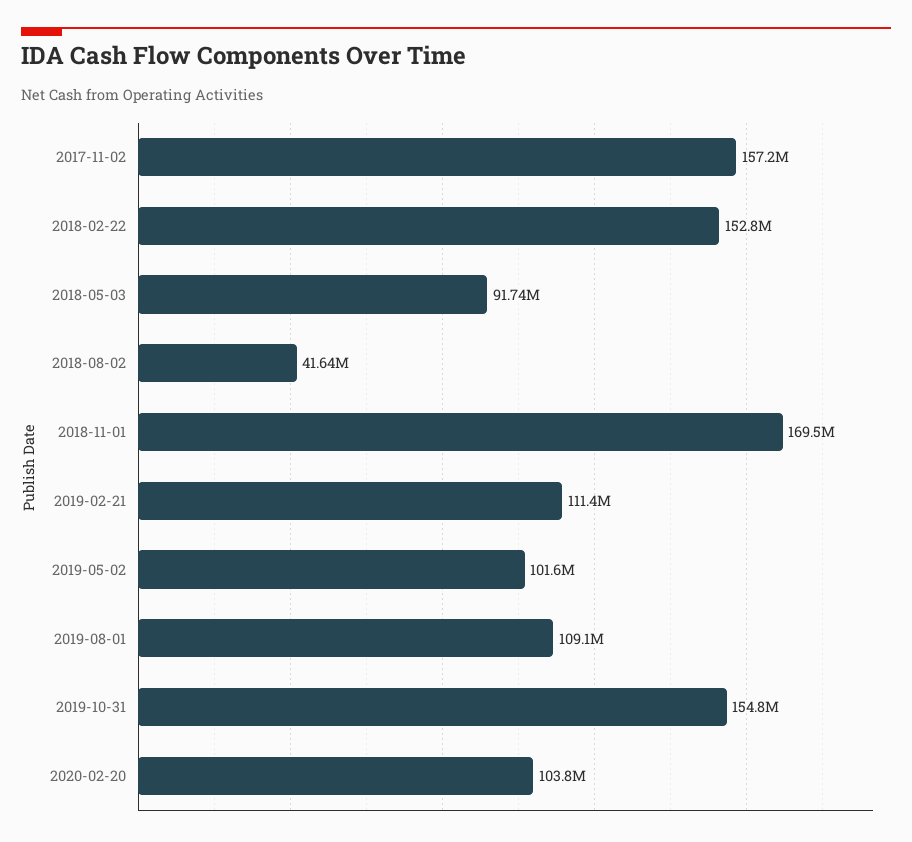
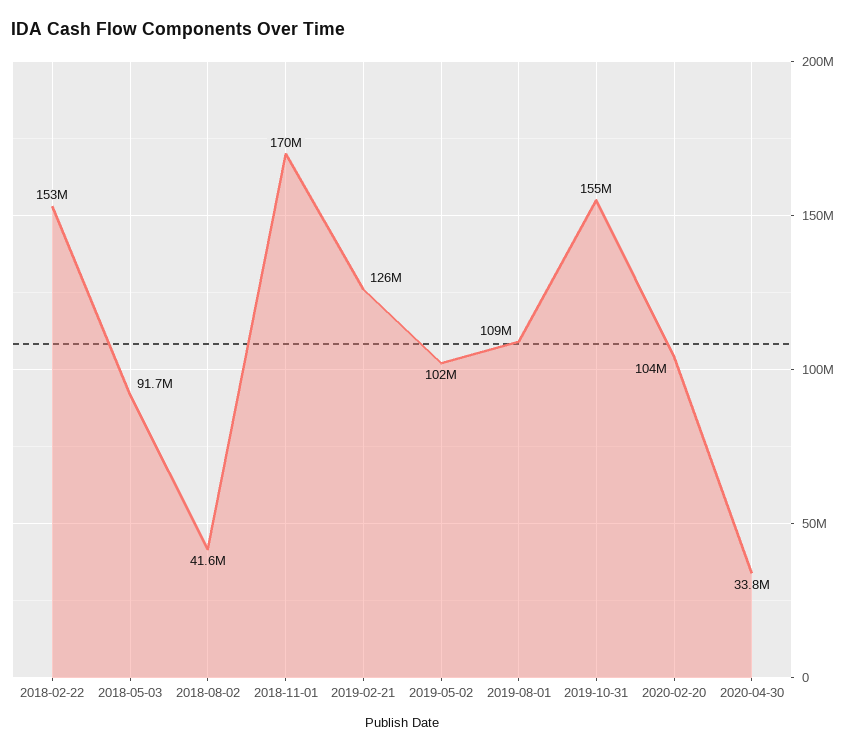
2017-11-02: 157200000 -> none
2019-02-21: 111400000 -> 126000000
2020-04-30: none -> 33800000

